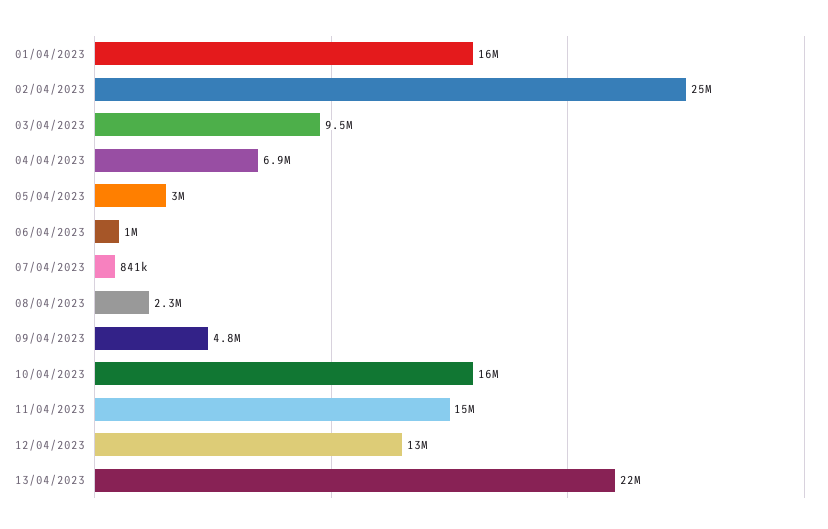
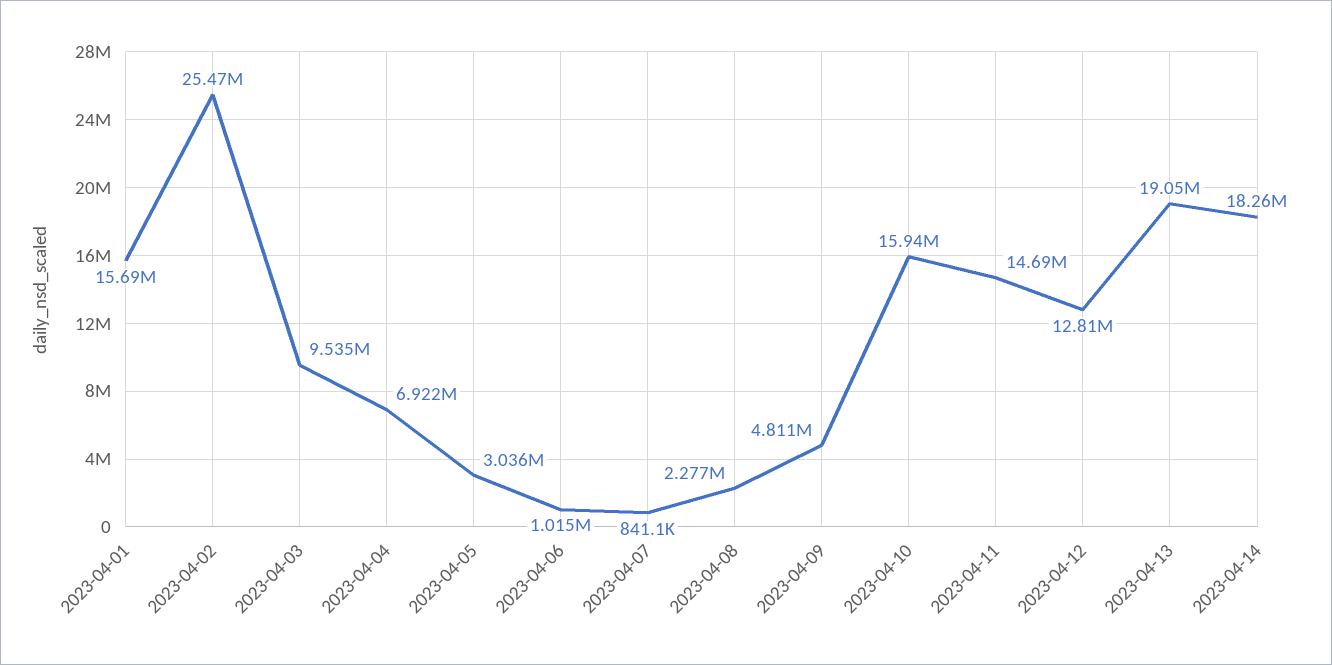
13/04/2023: 22000000 -> 19050000
2023-04-14: none -> 18260000

